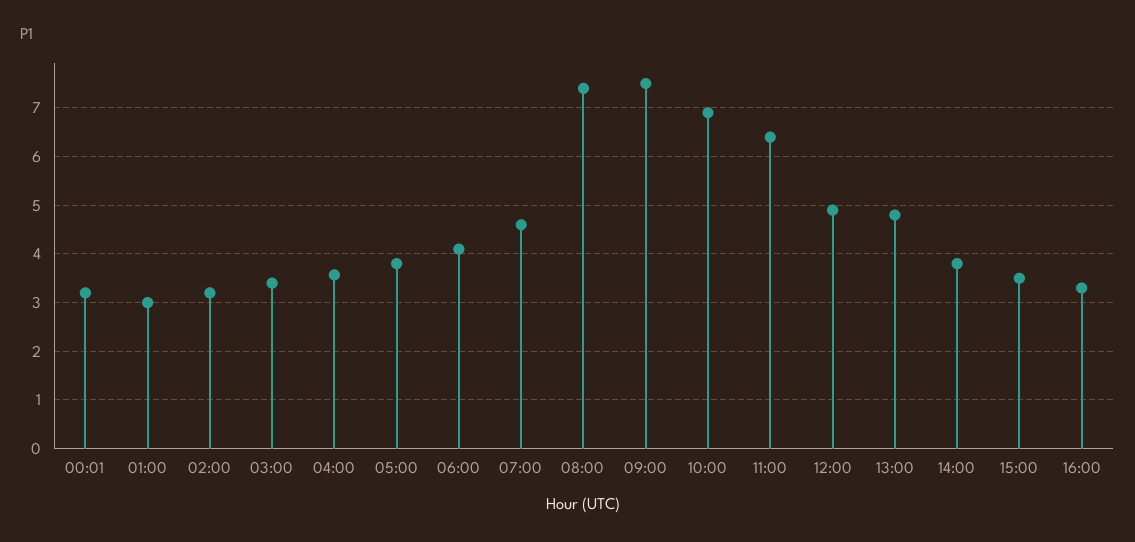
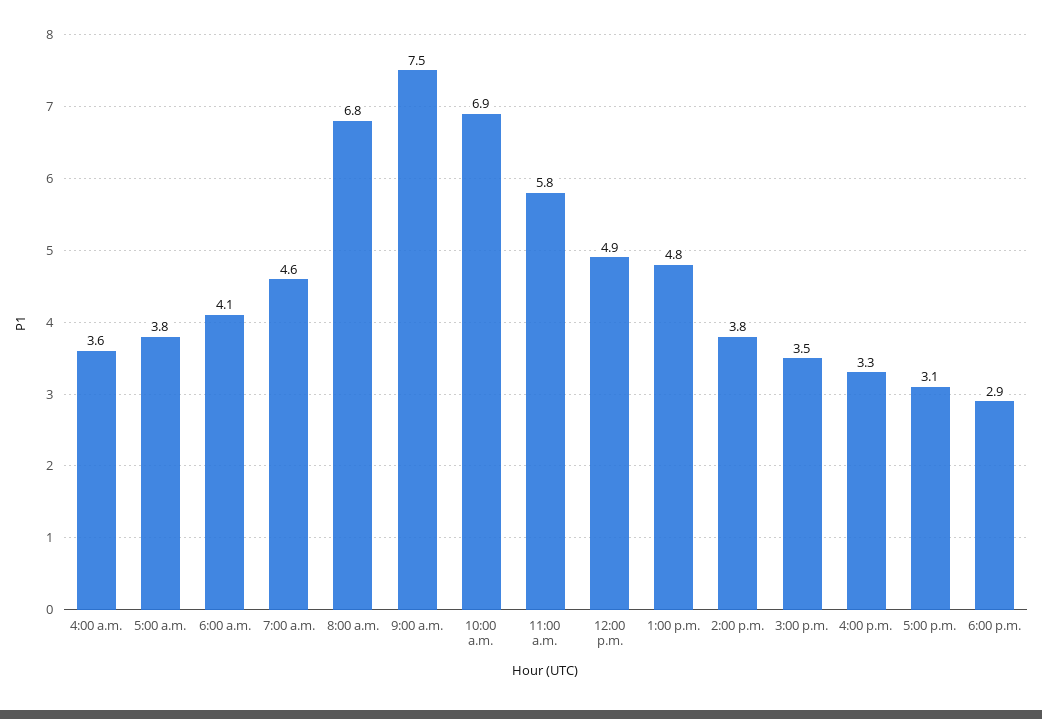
00:01: 3.2 -> none
01:00: 3 -> none
02:00: 3.2 -> none
03:00: 3.4 -> none
08:00: 7.4 -> 6.8
11:00: 6.4 -> 5.8
5:00 p.m.: none -> 3.1
6:00 p.m.: none -> 2.9

